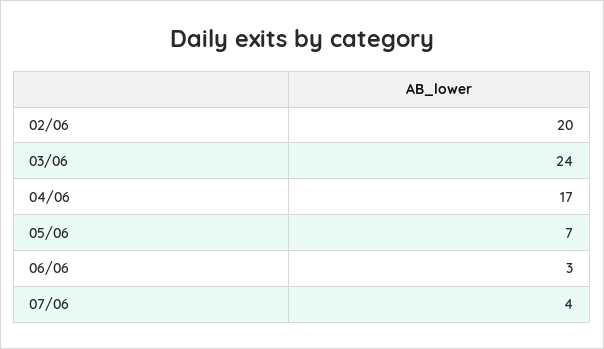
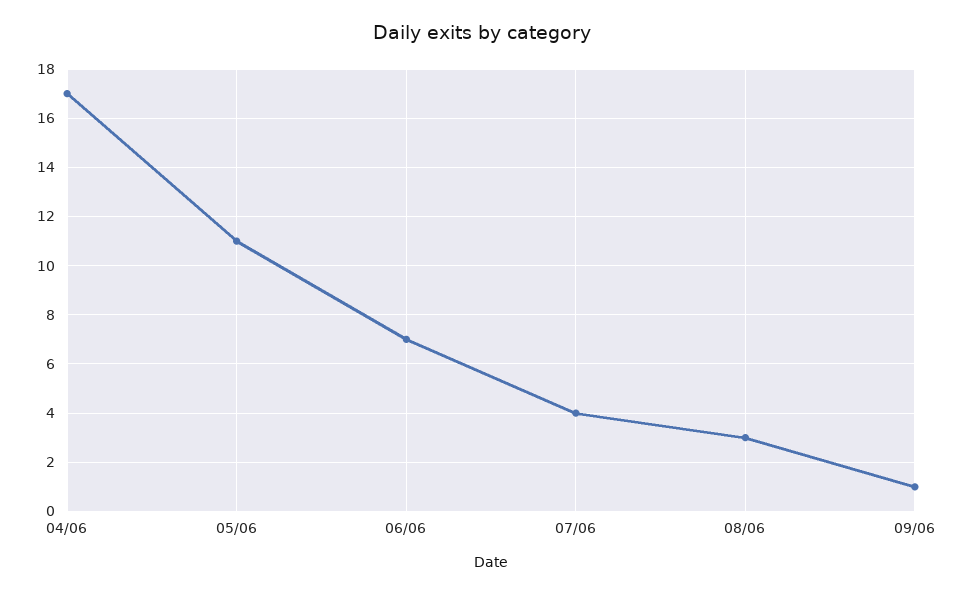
02/06: 20 -> none
03/06: 24 -> none
05/06: 7 -> 11
06/06: 3 -> 7
08/06: none -> 3
09/06: none -> 1

